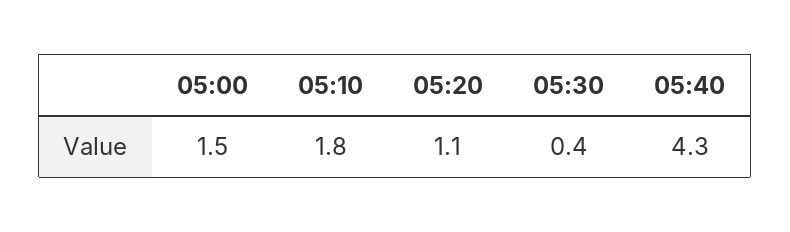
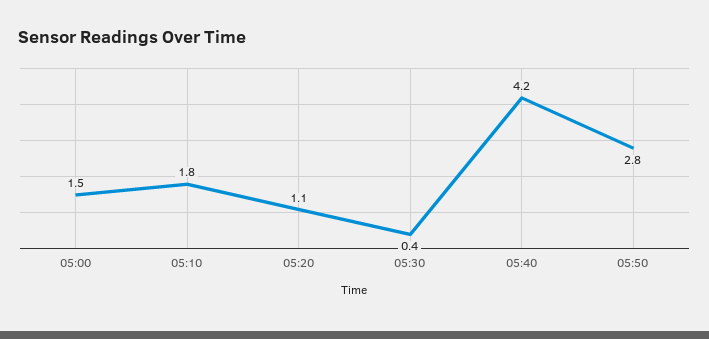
05:40: 4.3 -> 4.2
05:50: none -> 2.8

